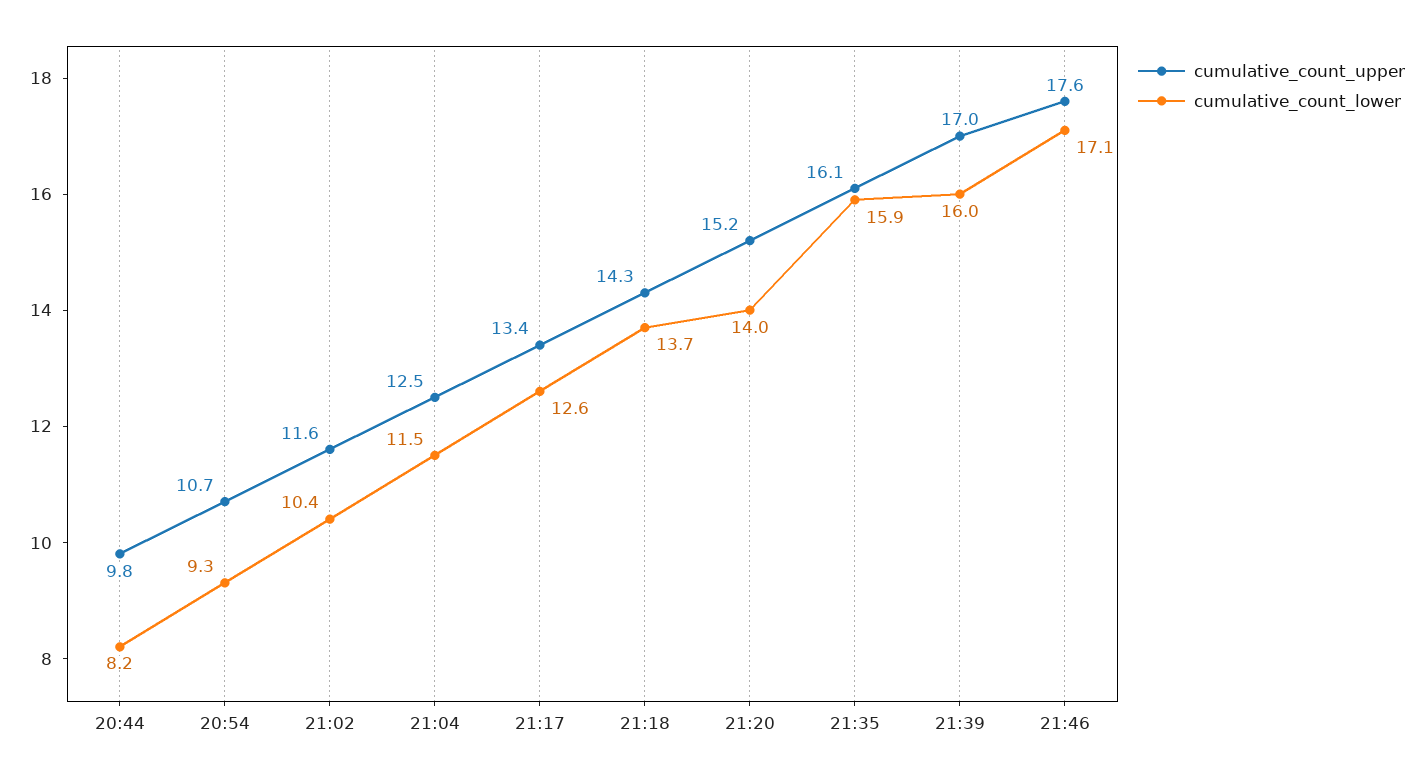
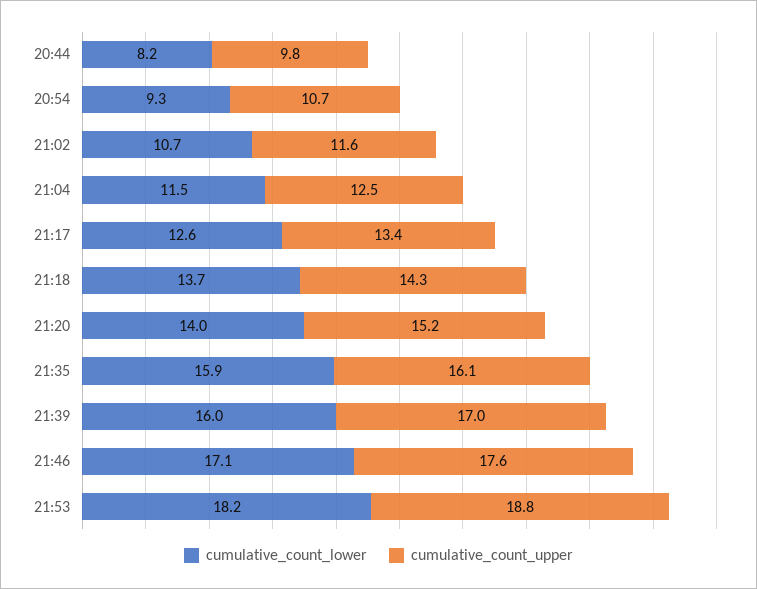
cumulative_count_lower, 21:02: 10.4 -> 10.7
cumulative_count_lower, 21:53: none -> 18.2
cumulative_count_upper, 21:53: none -> 18.8

